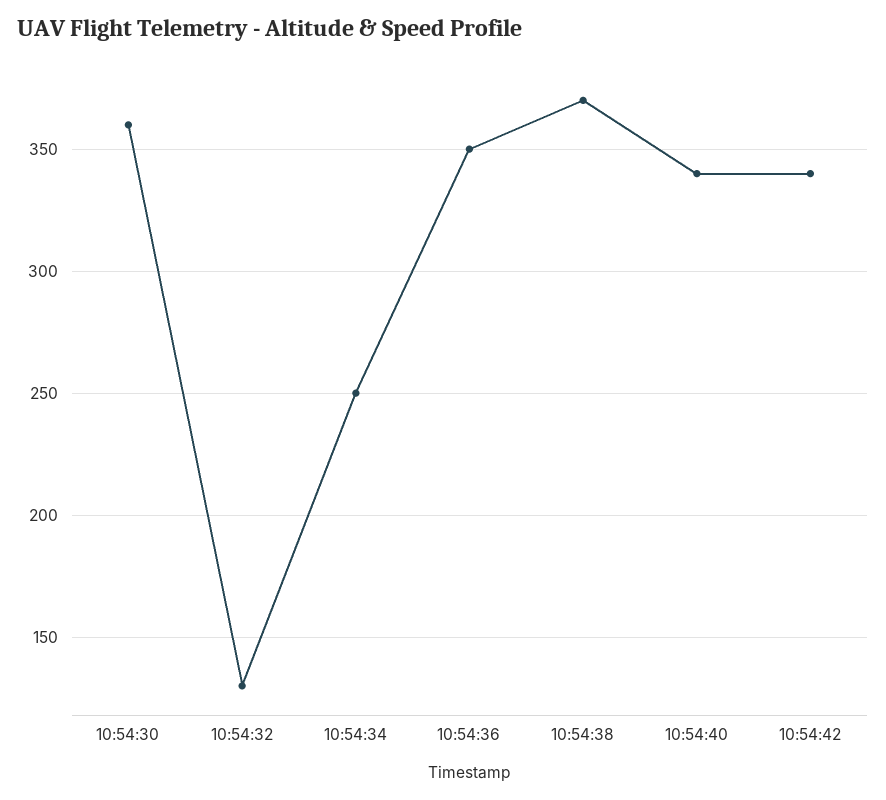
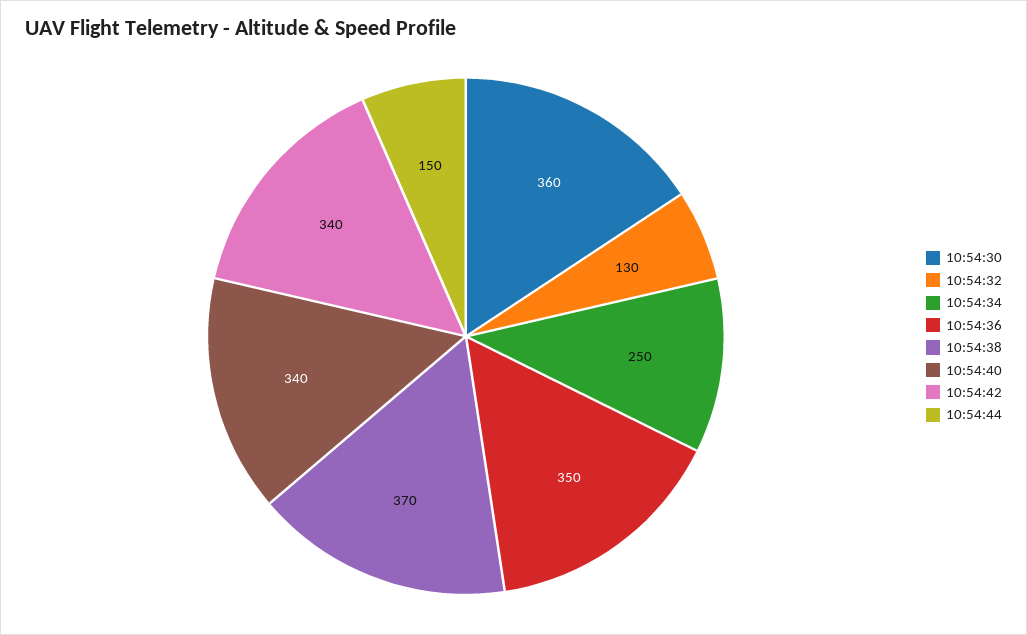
10:54:44: none -> 150

